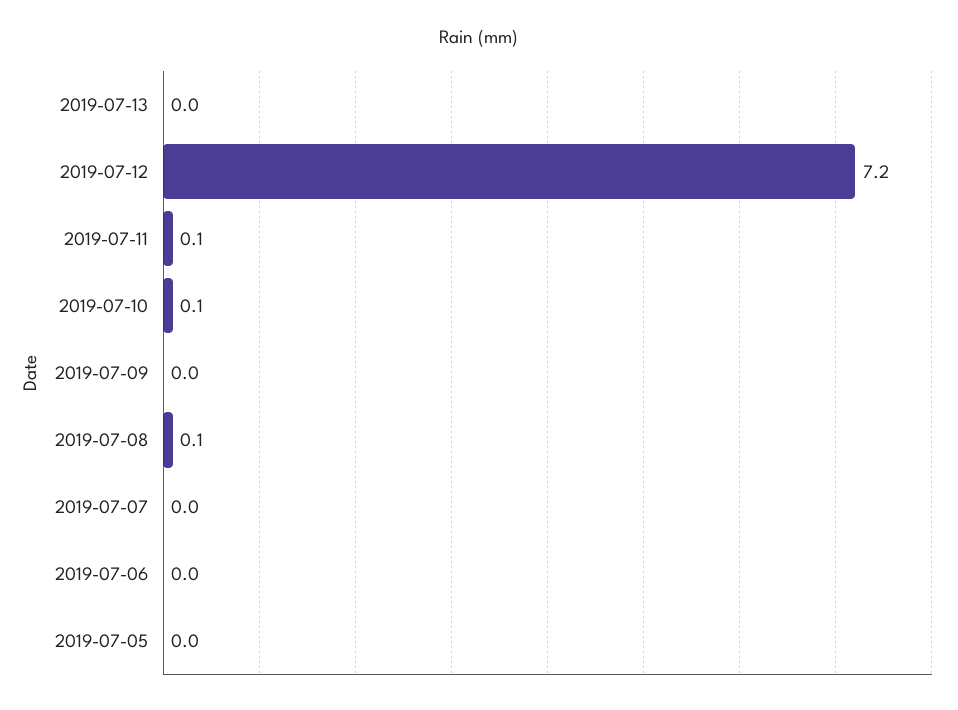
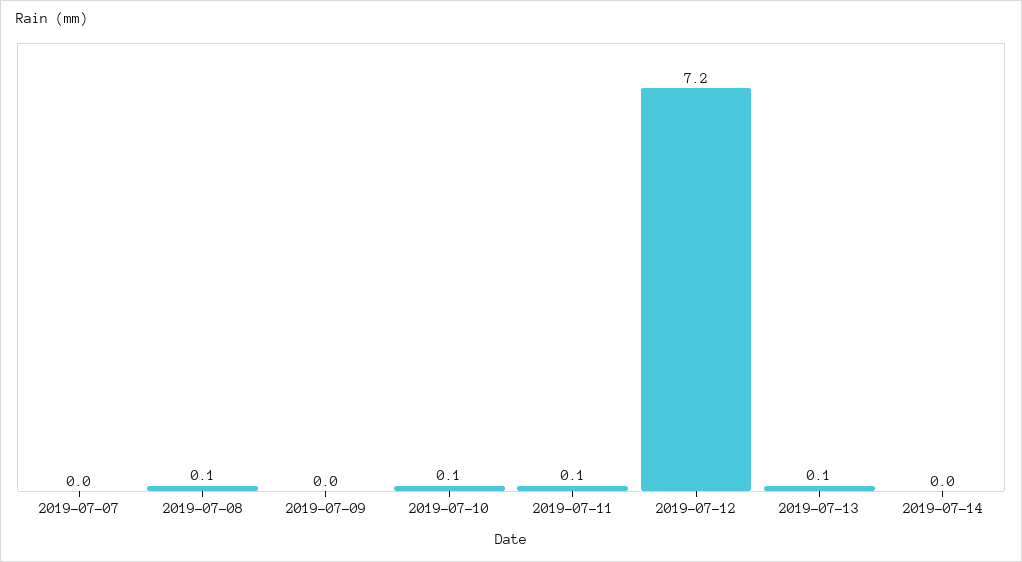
2019-07-13: 0 -> 0.1
2019-07-06: 0 -> none
2019-07-05: 0 -> none
2019-07-14: none -> 0

